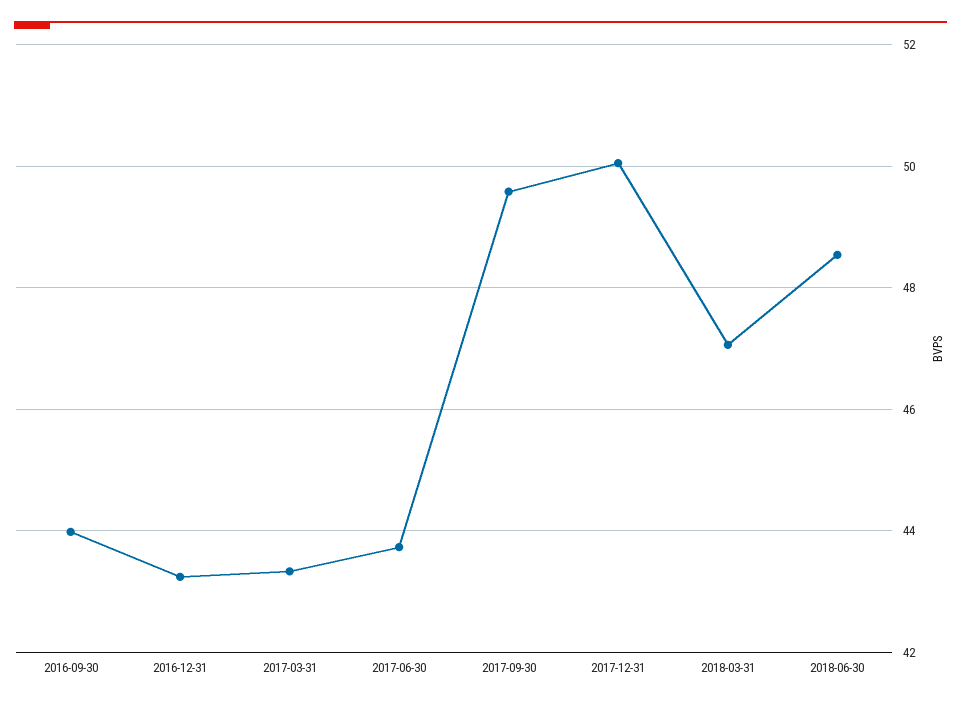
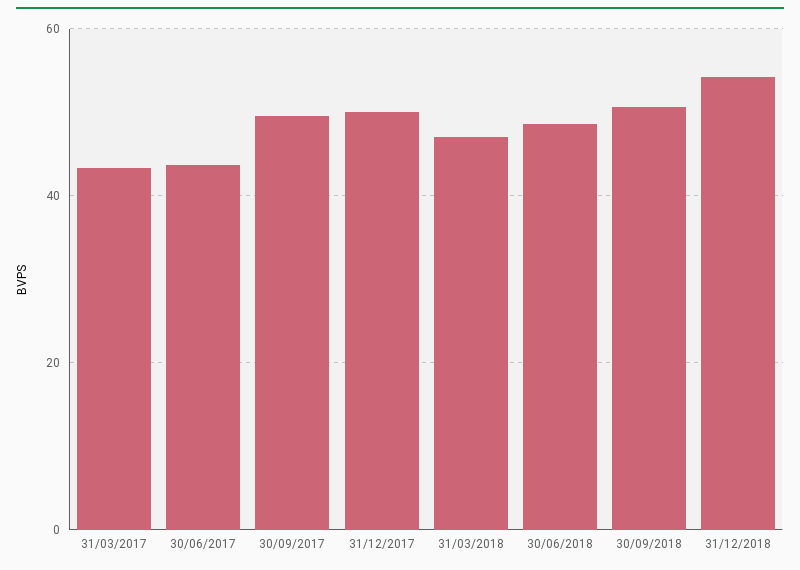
2016-09-30: 44 -> none
2016-12-31: 43.2 -> none
30/09/2018: none -> 50
31/12/2018: none -> 54

